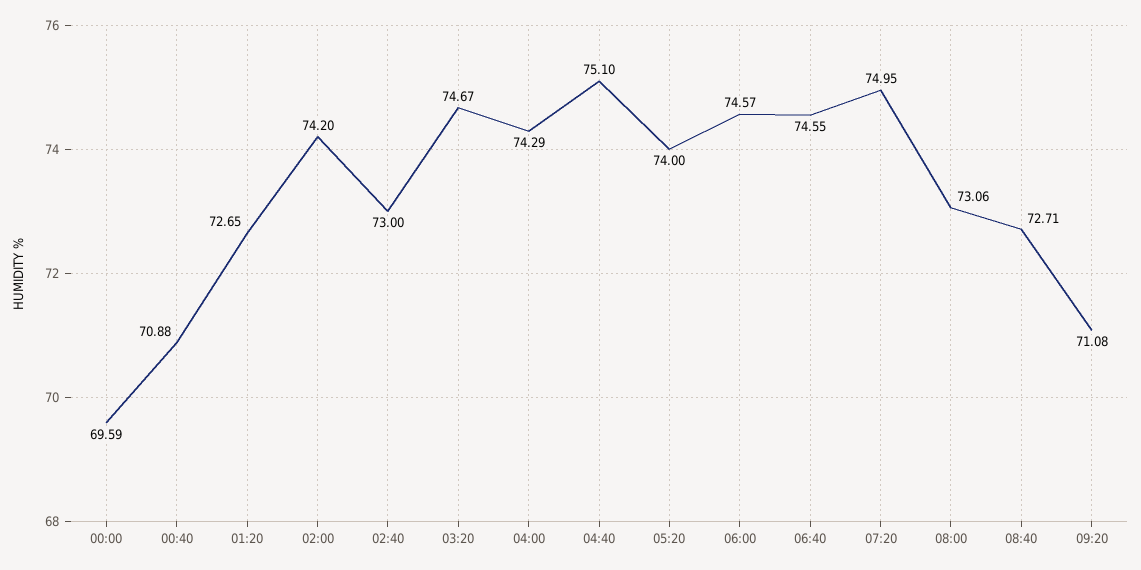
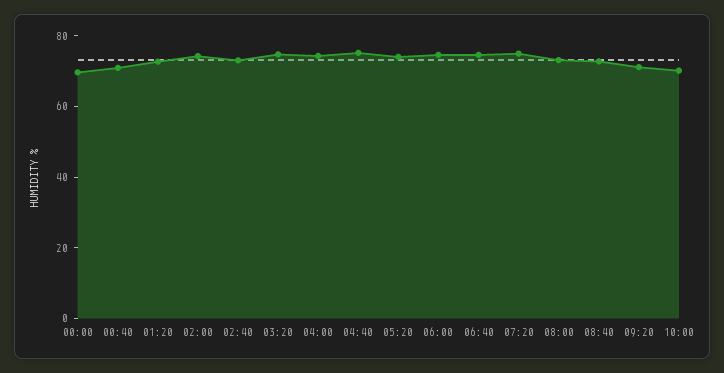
10:00: none -> 70

